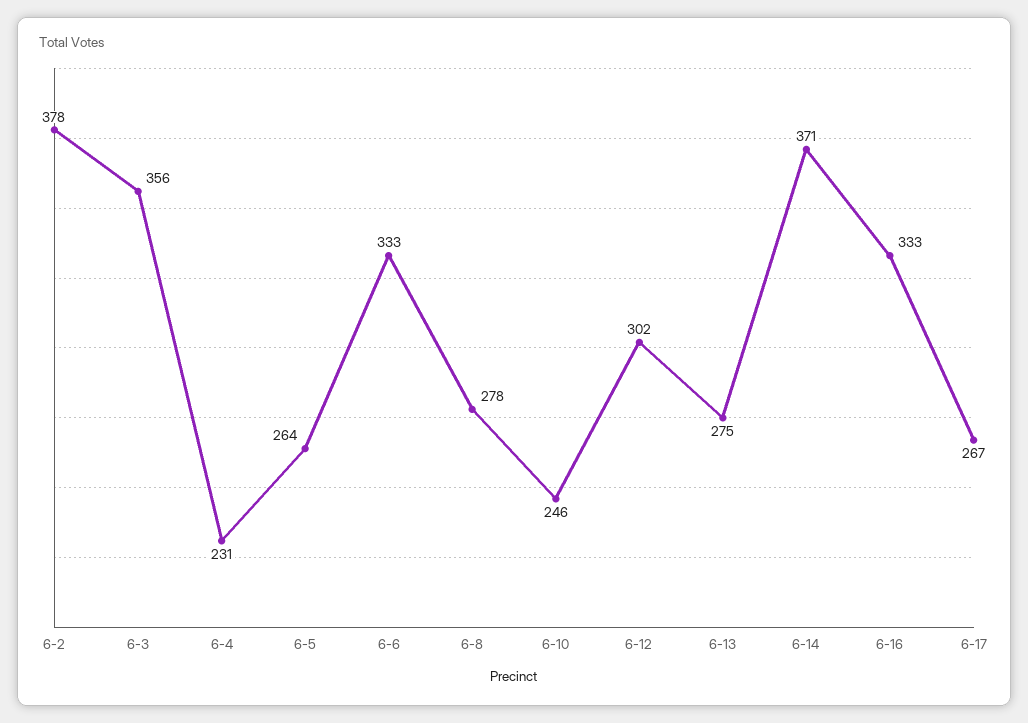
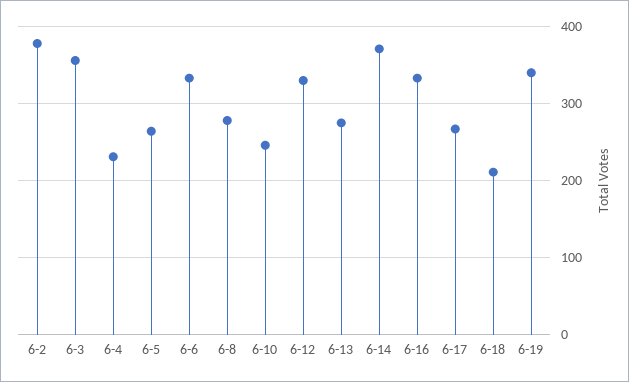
6-12: 302 -> 330
6-18: none -> 210
6-19: none -> 340

